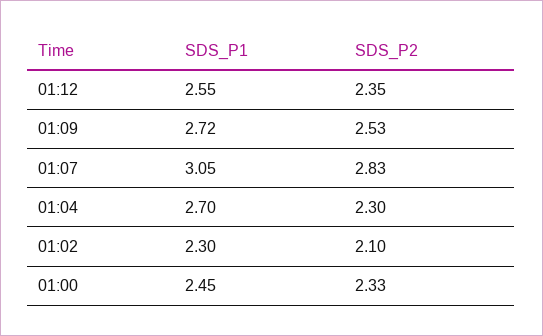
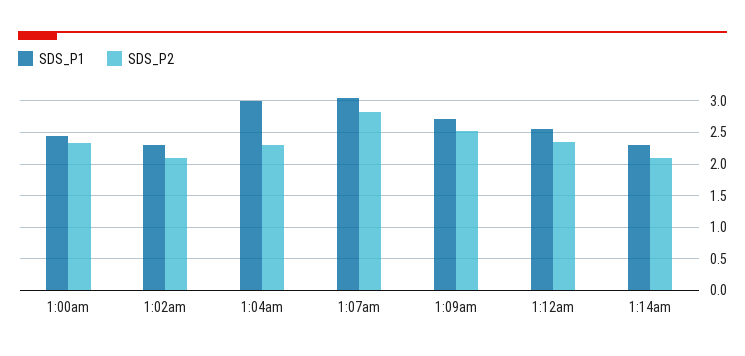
SDS_P1, 01:04: 2.7 -> 3
SDS_P1, 1:14am: none -> 2.3
SDS_P2, 1:14am: none -> 2.1

